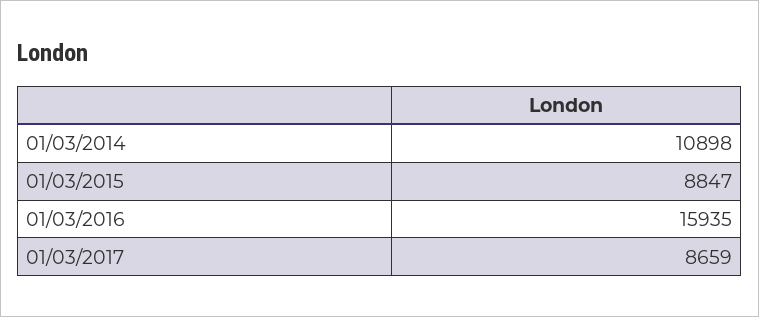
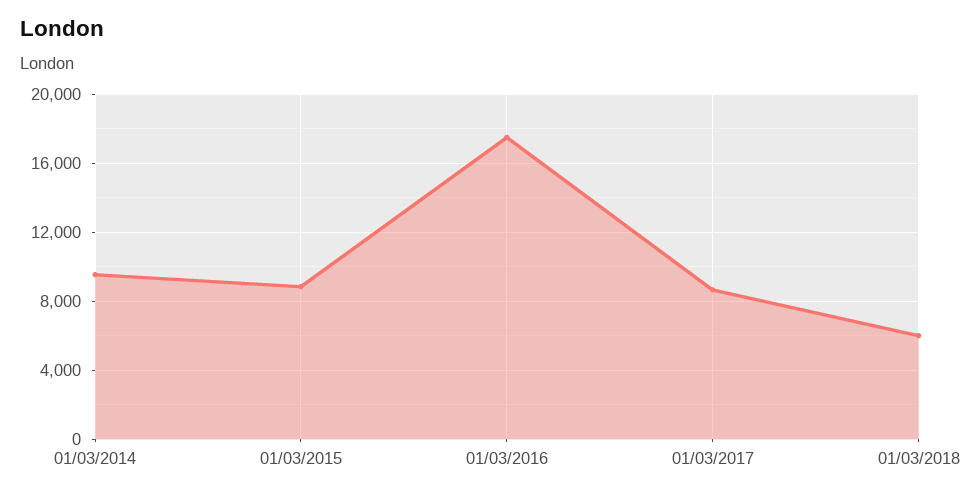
01/03/2014: 10898 -> 9500
01/03/2016: 15935 -> 17500
01/03/2018: none -> 6000

